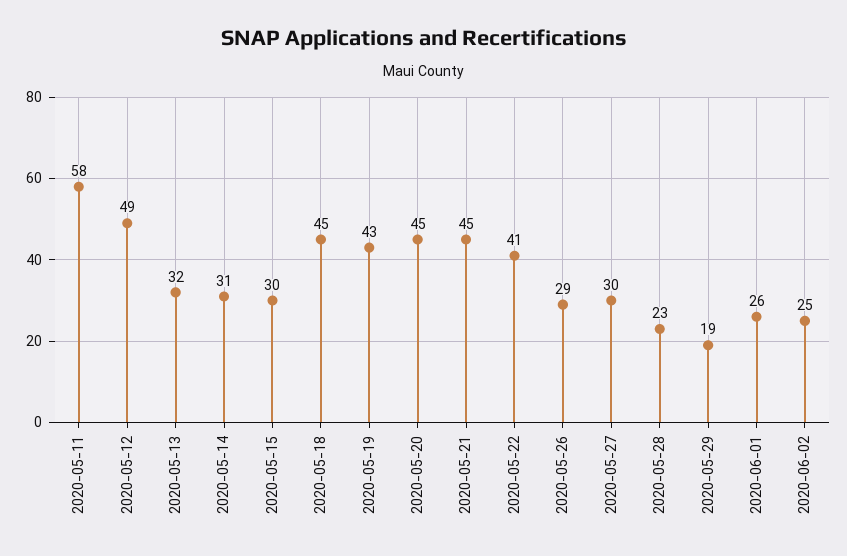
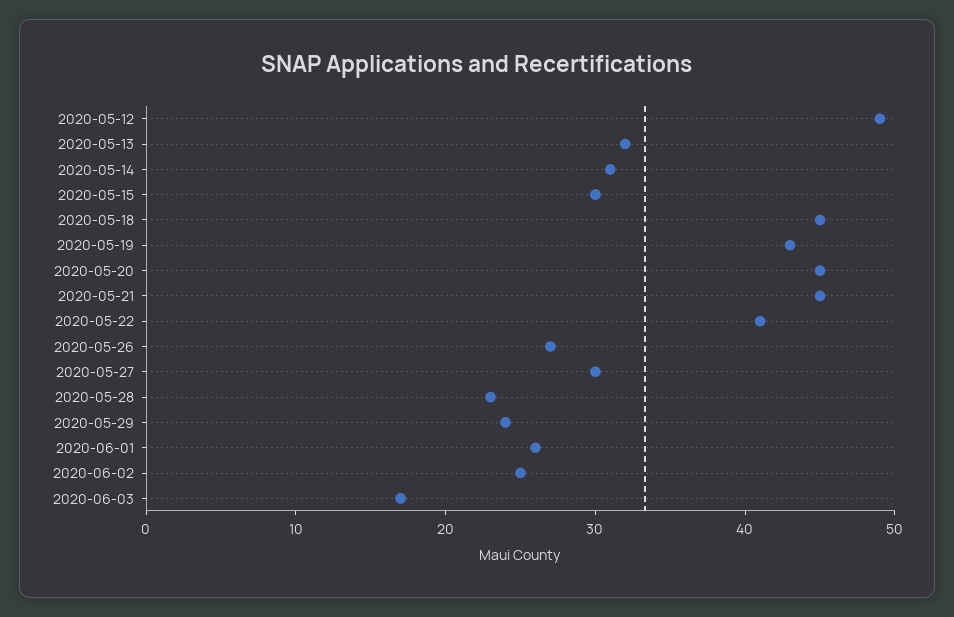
2020-05-11: 58 -> none
2020-05-26: 29 -> 27
2020-05-29: 19 -> 24
2020-06-03: none -> 17

